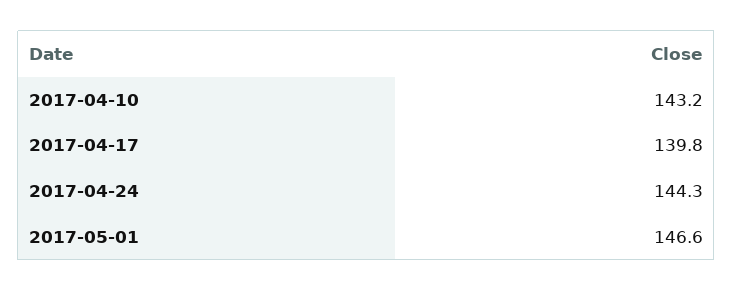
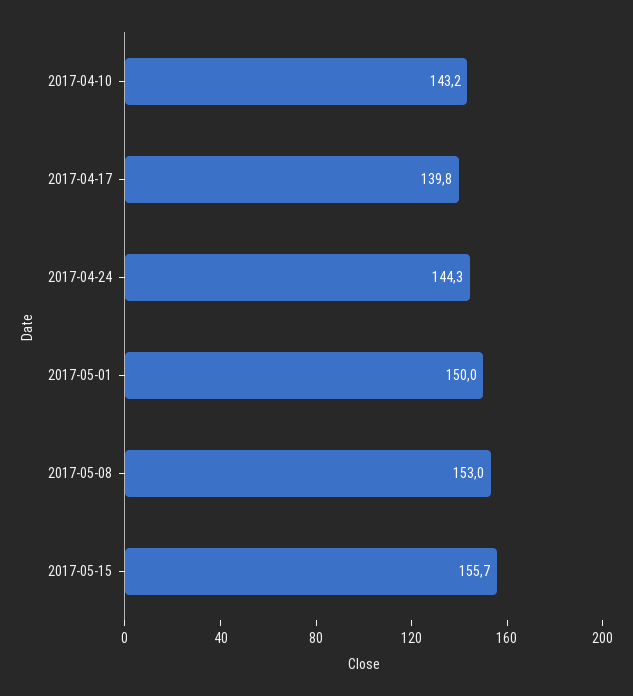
2017-05-01: 146.6 -> 150
2017-05-08: none -> 153
2017-05-15: none -> 155.7

